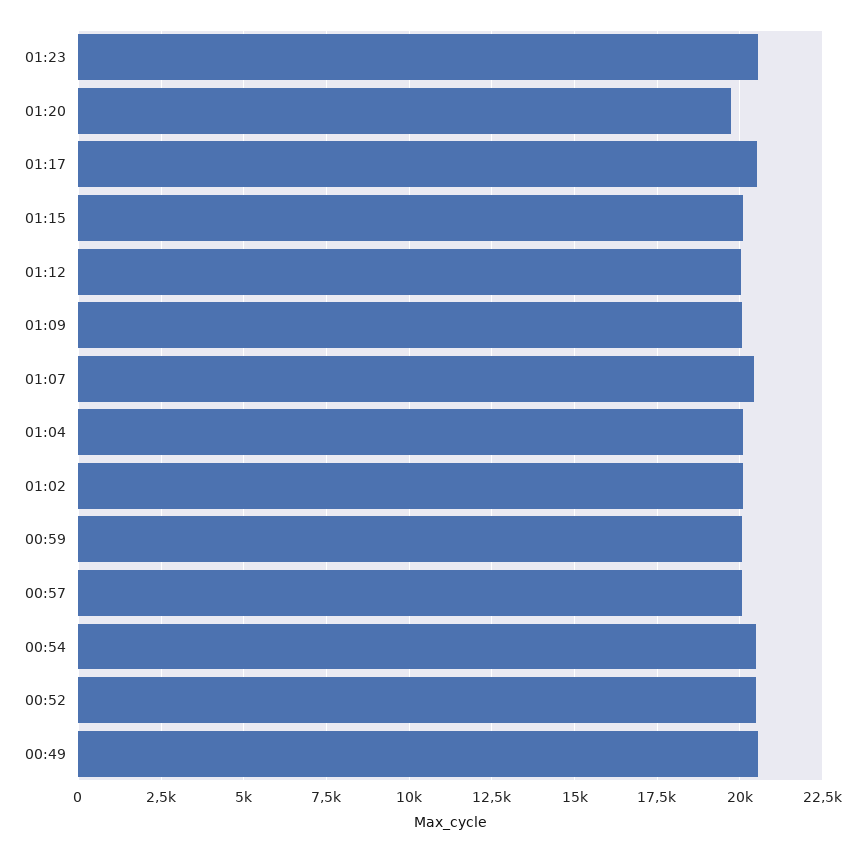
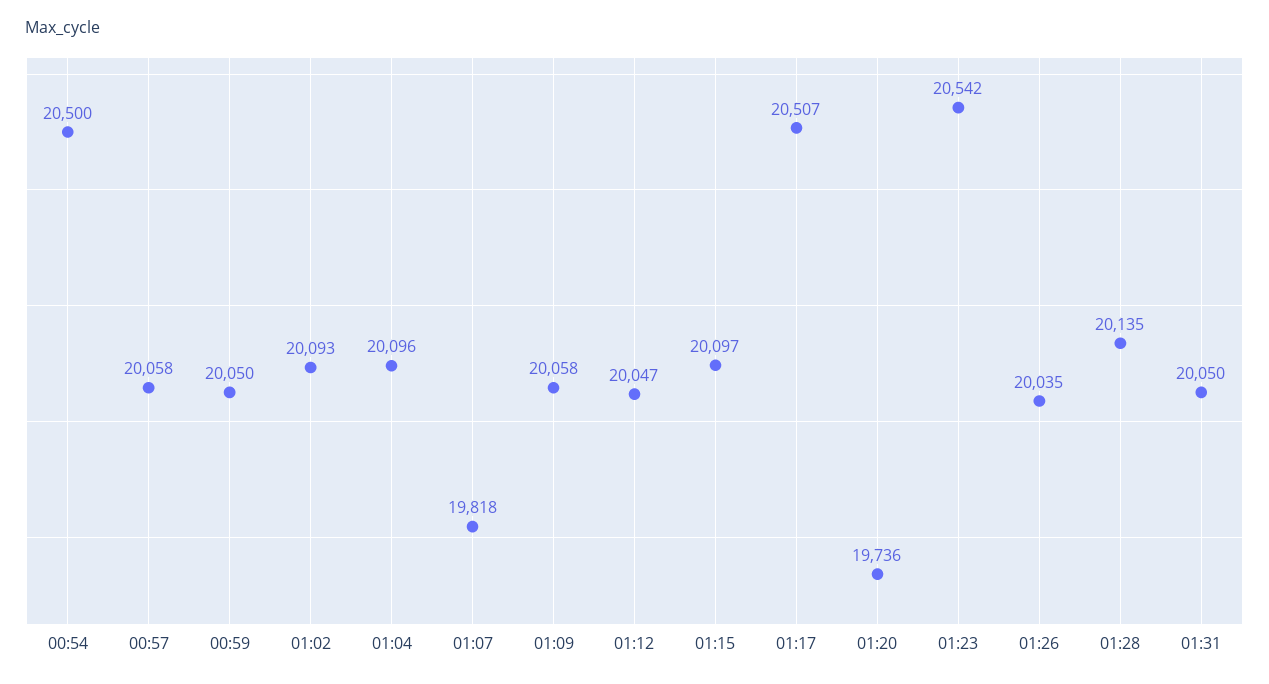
01:07: 20500 -> 19818
00:52: 20500 -> none
00:49: 20500 -> none
01:26: none -> 20035
01:28: none -> 20135
01:31: none -> 20050

